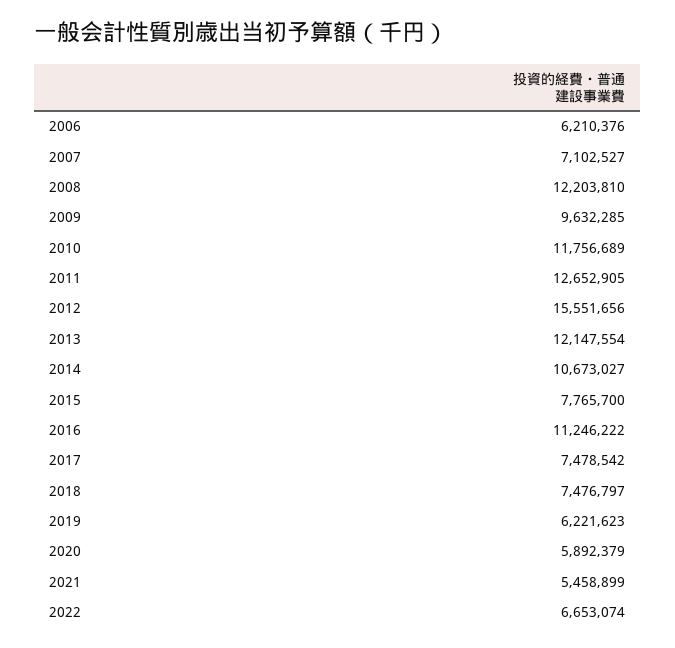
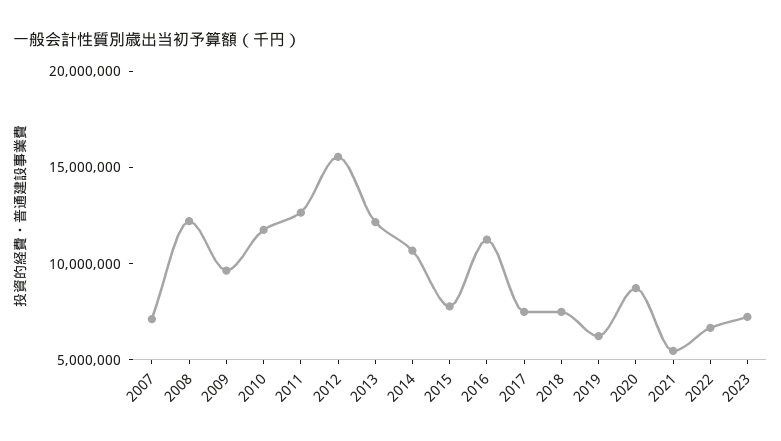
2006: 6210376 -> none
2020: 5892379 -> 9000000
2023: none -> 7000000

